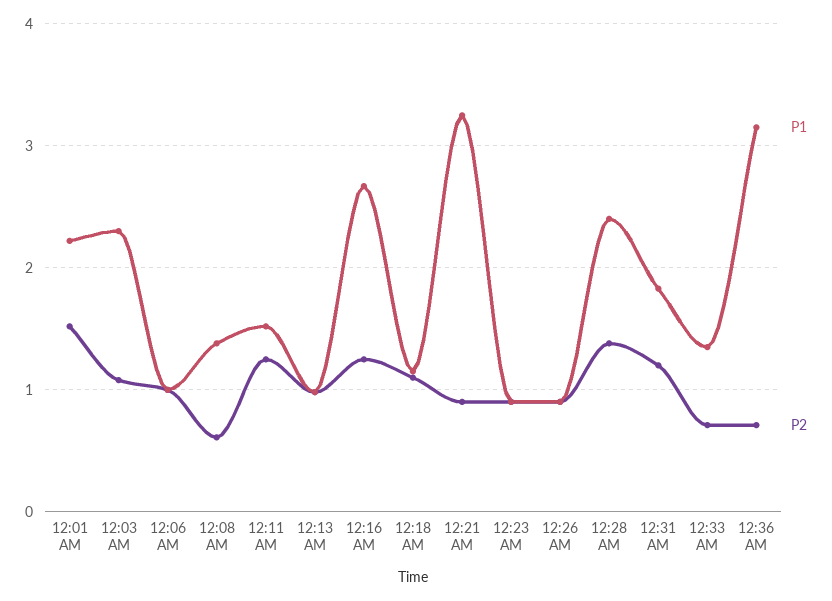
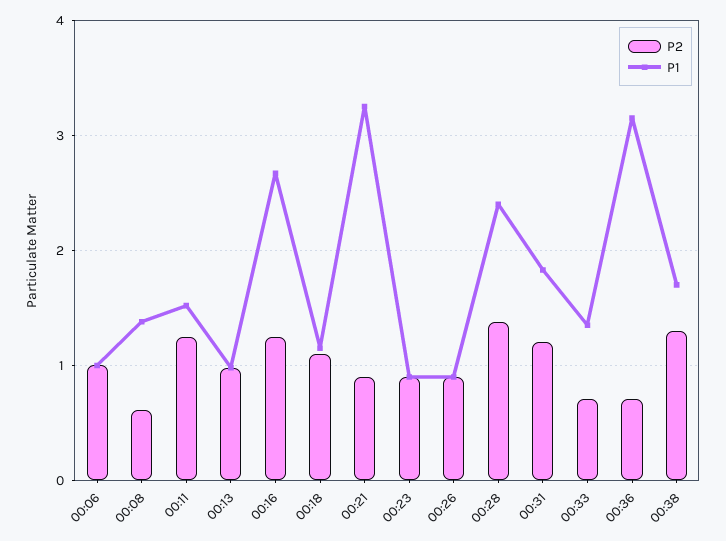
P1, 12:01 AM: 2.2 -> none
P2, 12:01 AM: 1.5 -> none
P1, 12:03 AM: 2.3 -> none
P2, 12:03 AM: 1.1 -> none
P2, 00:38: none -> 1.3
P1, 00:38: none -> 1.7

